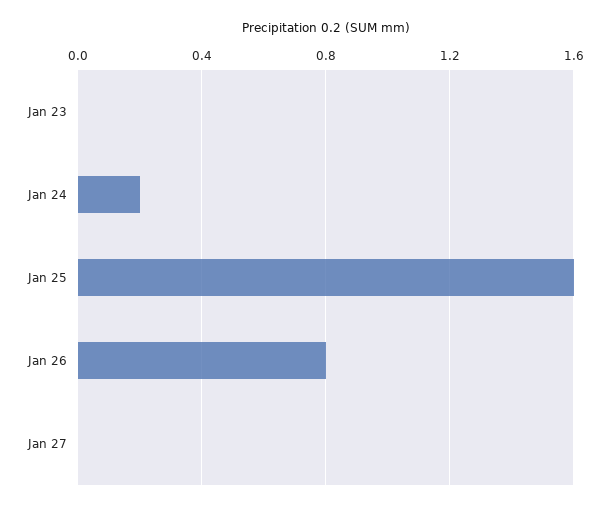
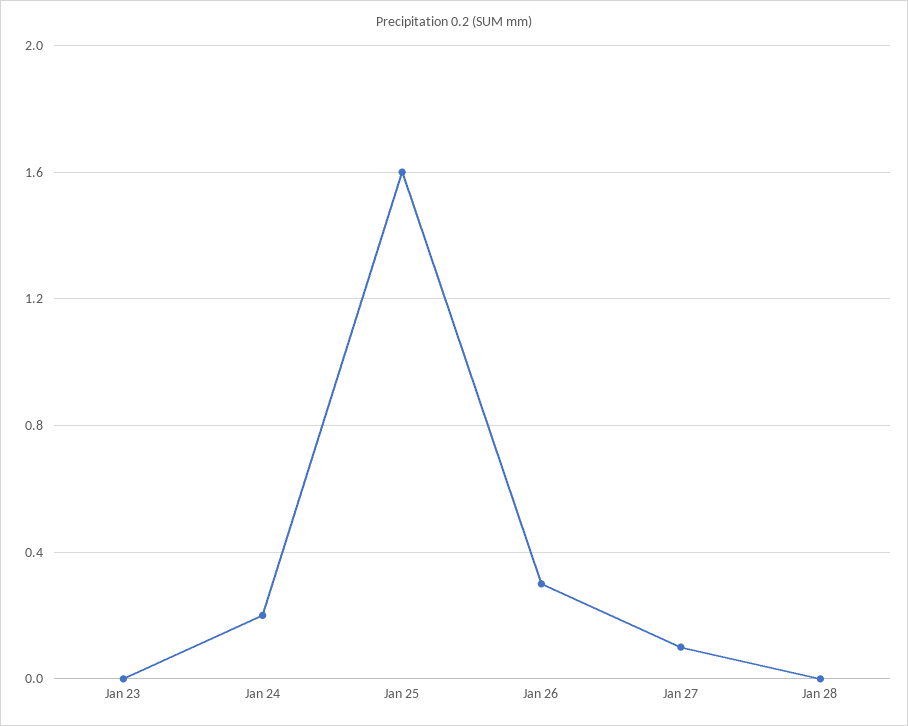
Jan 26: 0.8 -> 0.3
Jan 27: 0 -> 0.1
Jan 28: none -> 0

